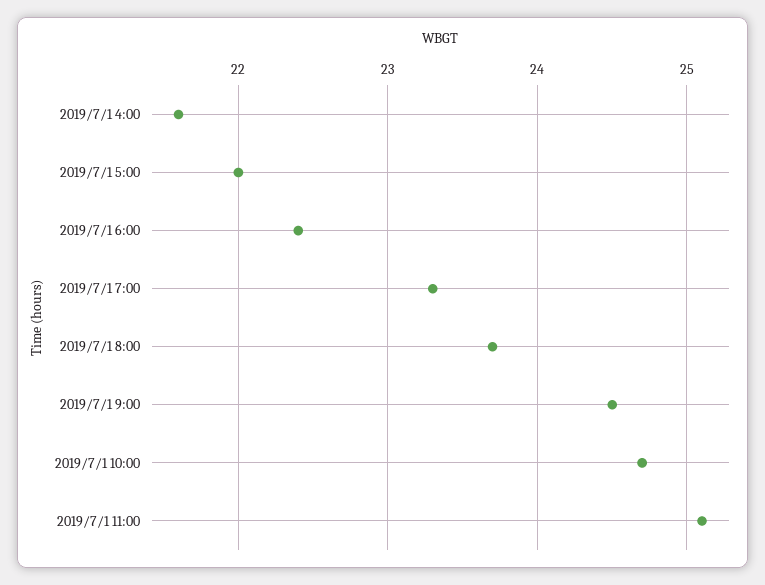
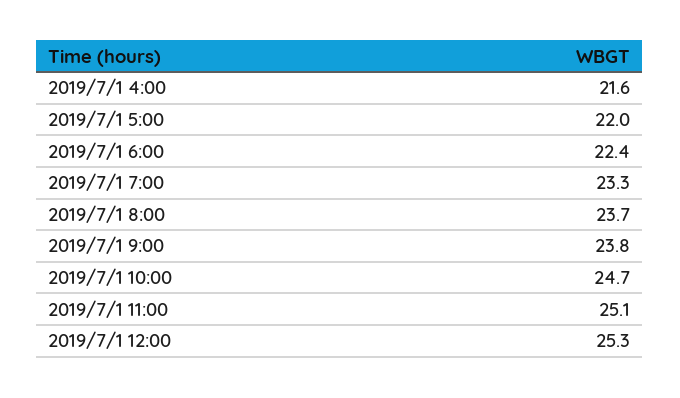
2019/7/1 9:00: 24.5 -> 23.8
2019/7/1 12:00: none -> 25.3

